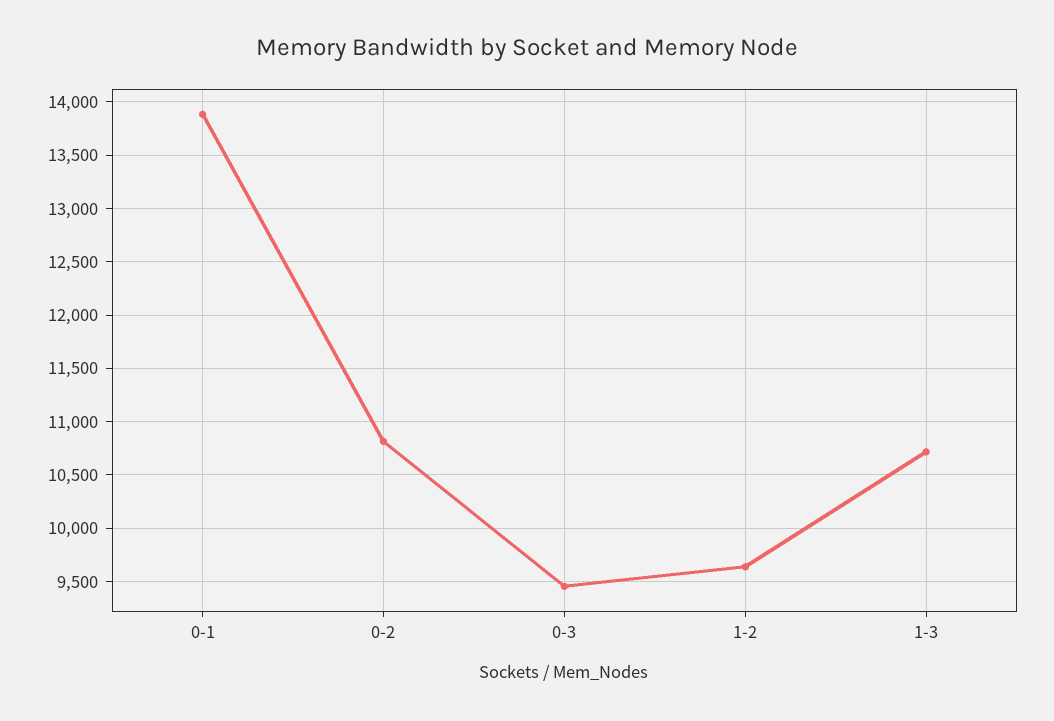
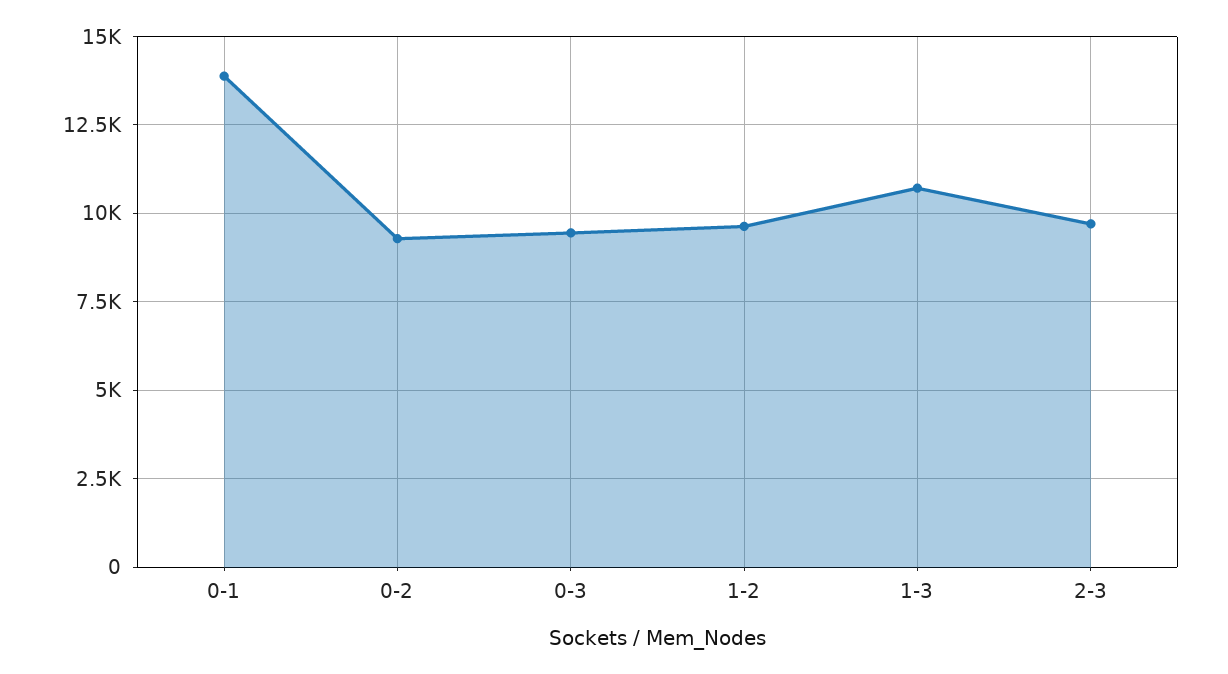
0-2: 10800 -> 9250
2-3: none -> 9750

